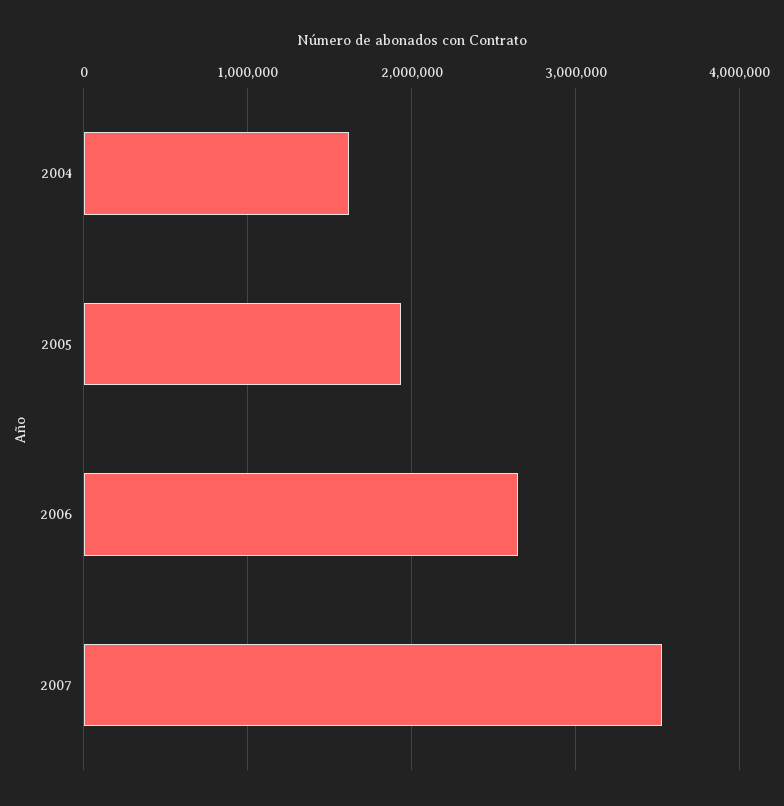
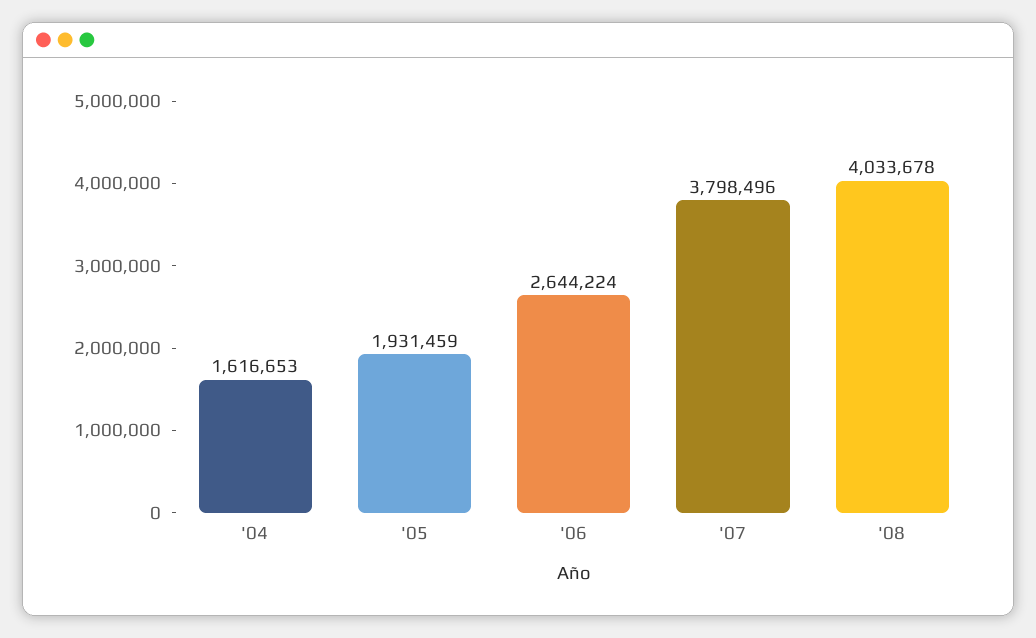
2007: 3500000 -> 3798496
'08: none -> 4033678

